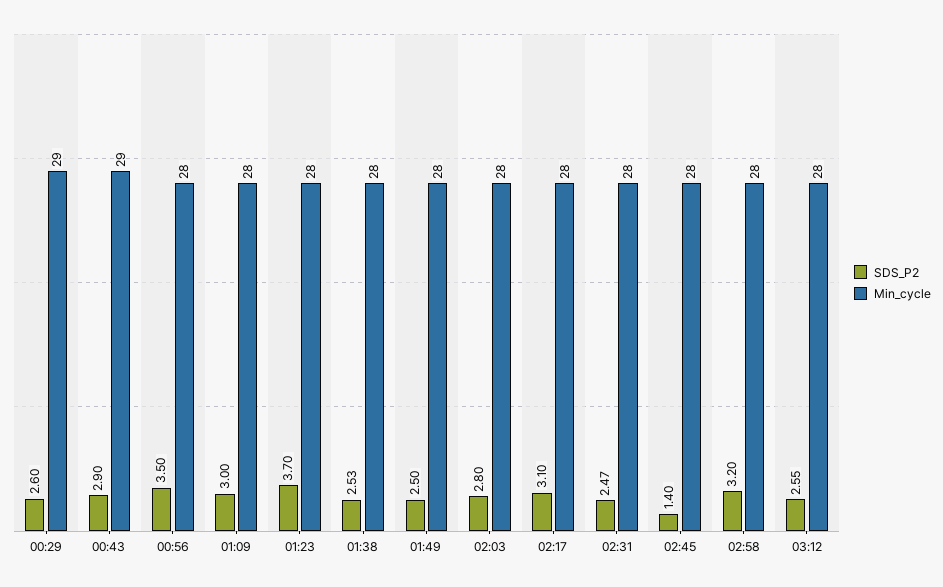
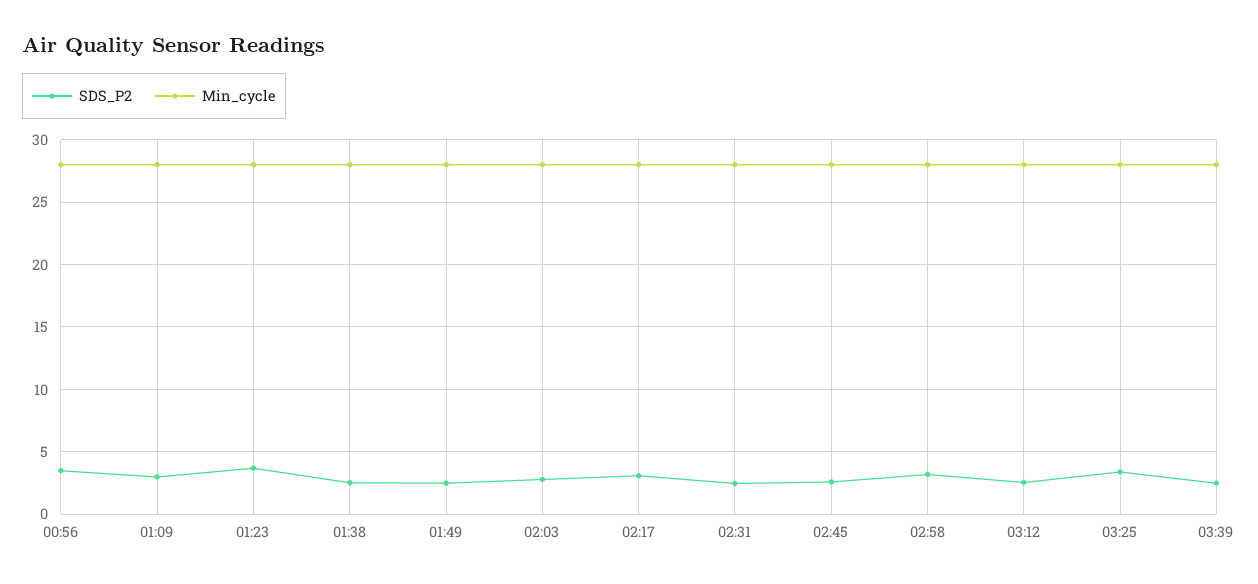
SDS_P2, 00:29: 2.6 -> none
Min_cycle, 00:29: 29 -> none
SDS_P2, 00:43: 2.9 -> none
Min_cycle, 00:43: 29 -> none
SDS_P2, 02:45: 1.4 -> 2.5
SDS_P2, 03:25: none -> 3.5
Min_cycle, 03:25: none -> 28
SDS_P2, 03:39: none -> 2.5
Min_cycle, 03:39: none -> 28

